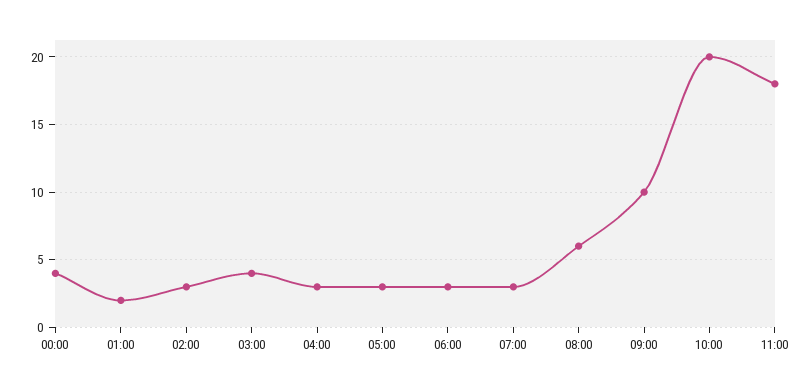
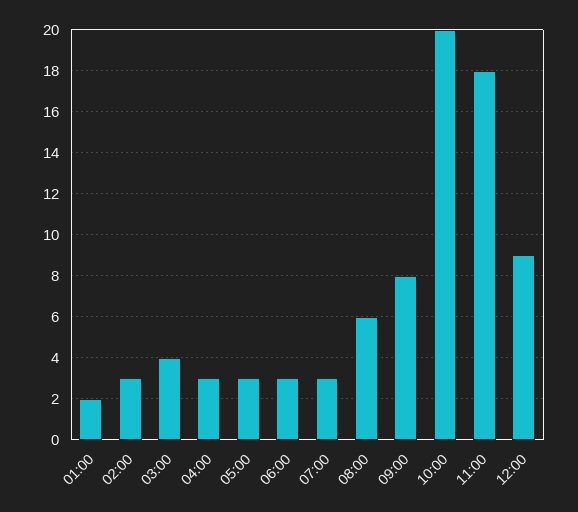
00:00: 4 -> none
09:00: 10 -> 8
12:00: none -> 9

